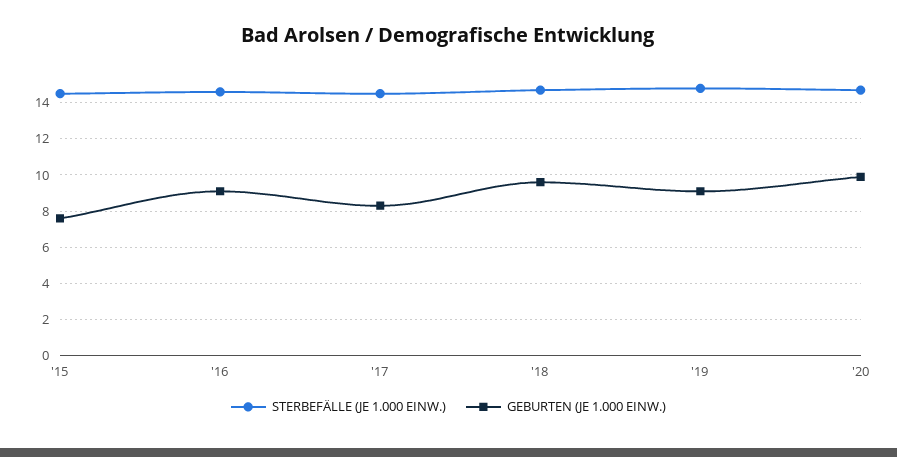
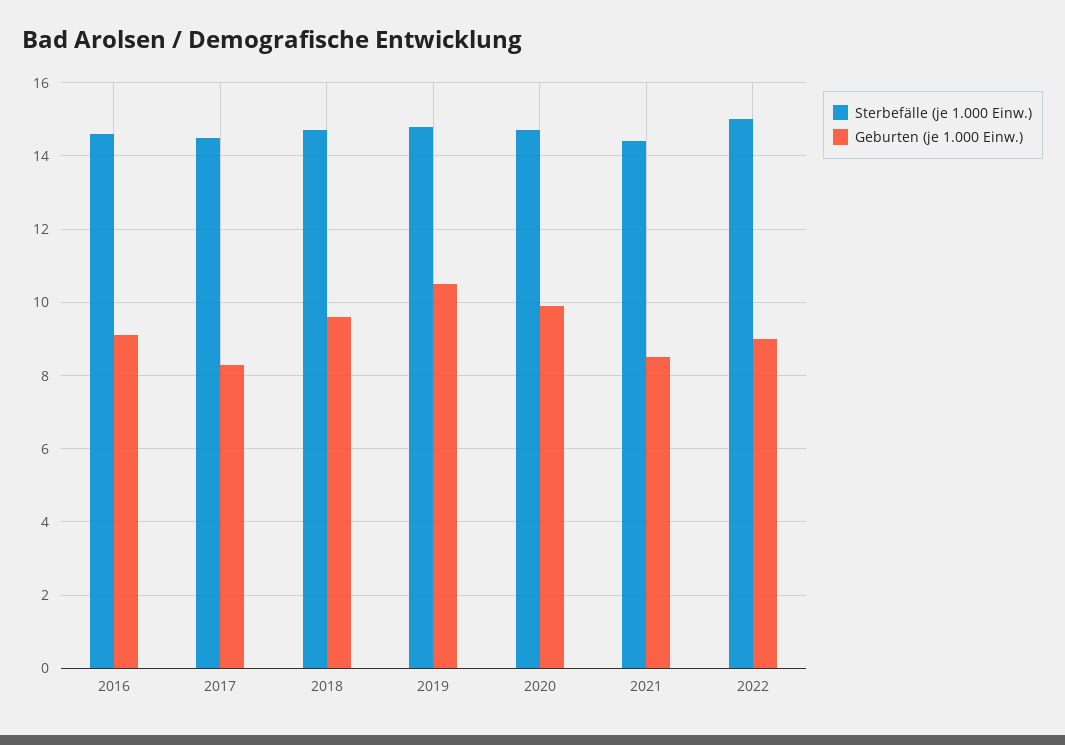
STERBEFÄLLE (JE 1.000 EINW.), '15: 14.5 -> none
GEBURTEN (JE 1.000 EINW.), '15: 7.5 -> none
GEBURTEN (JE 1.000 EINW.), '19: 9 -> 10.5
STERBEFÄLLE (JE 1.000 EINW.), 2021: none -> 14.5
GEBURTEN (JE 1.000 EINW.), 2021: none -> 8.5
STERBEFÄLLE (JE 1.000 EINW.), 2022: none -> 15
GEBURTEN (JE 1.000 EINW.), 2022: none -> 9

